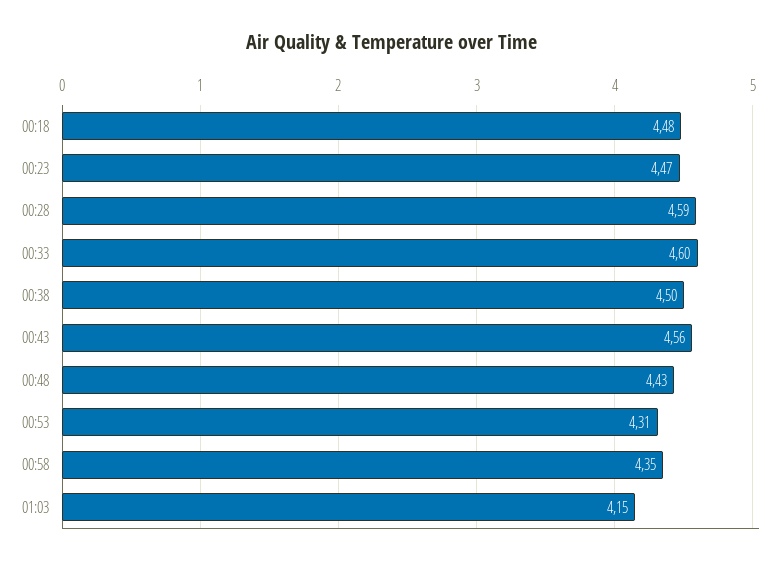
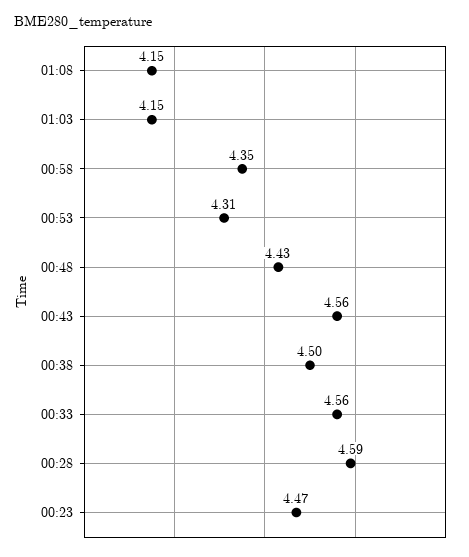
00:18: 4.48 -> none
00:33: 4.6 -> 4.56
01:08: none -> 4.15

